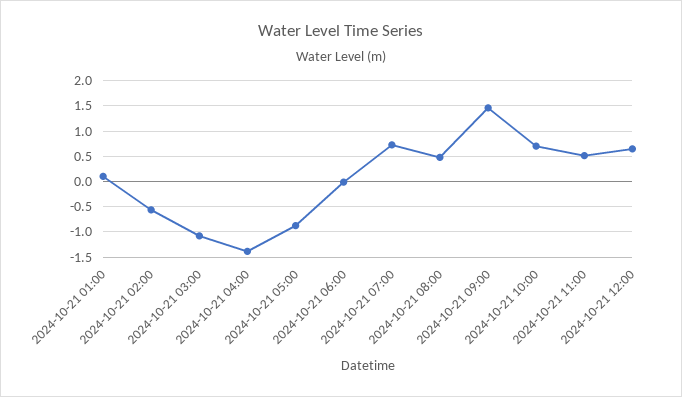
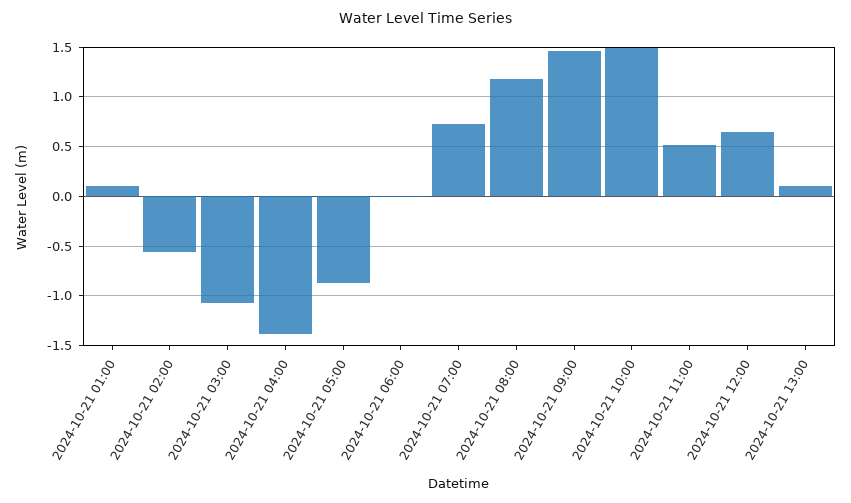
2024-10-21 08:00: 0.5 -> 1.2
2024-10-21 10:00: 0.75 -> 1.5
2024-10-21 13:00: none -> 0.1

